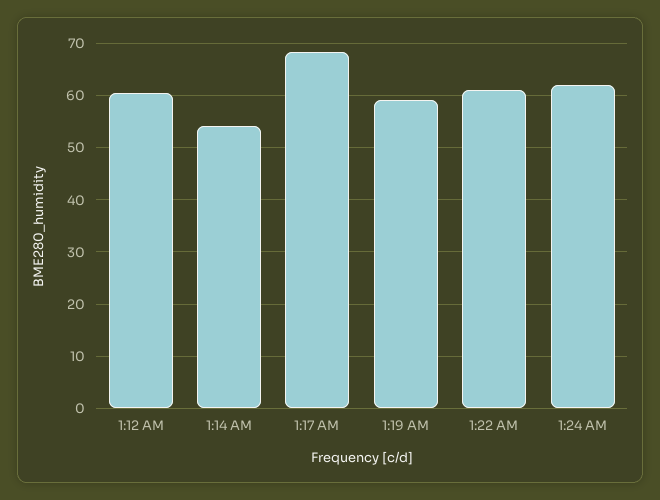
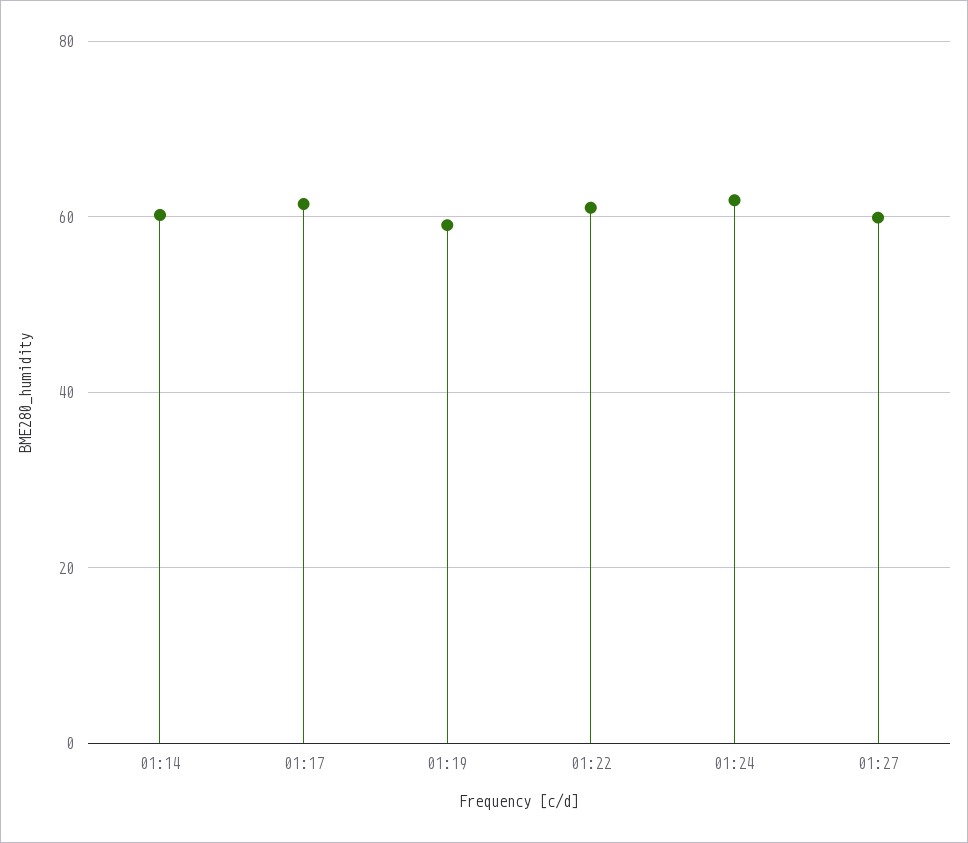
1:12 AM: 60 -> none
1:14 AM: 54 -> 60
1:17 AM: 68 -> 62
01:27: none -> 60

